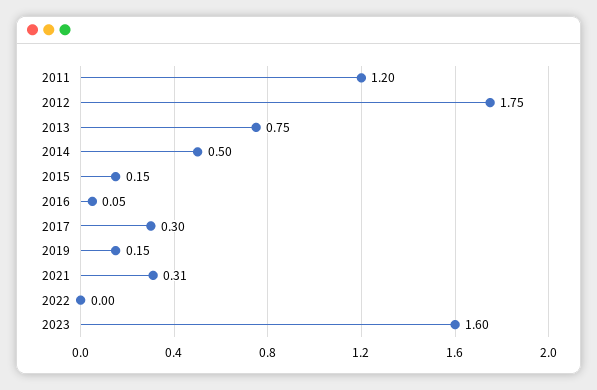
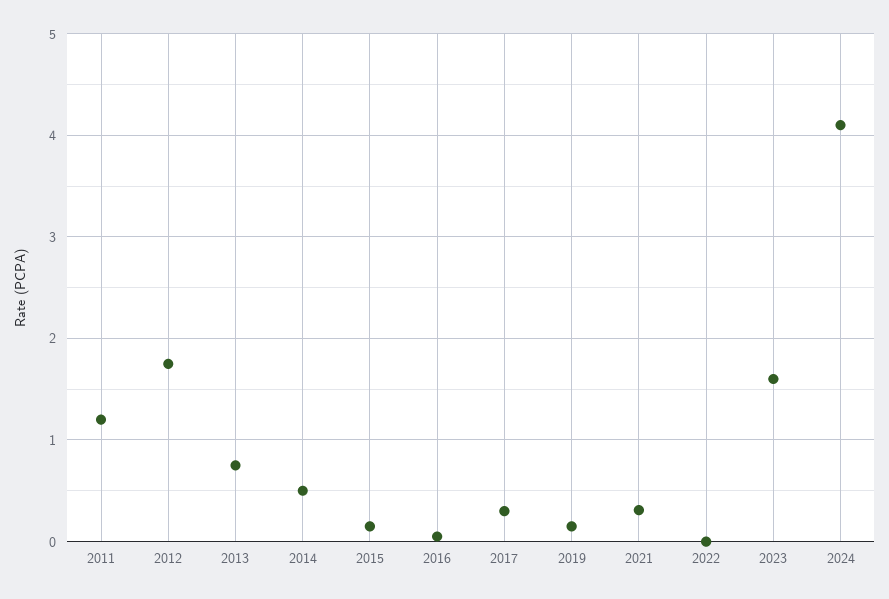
2024: none -> 4.1

